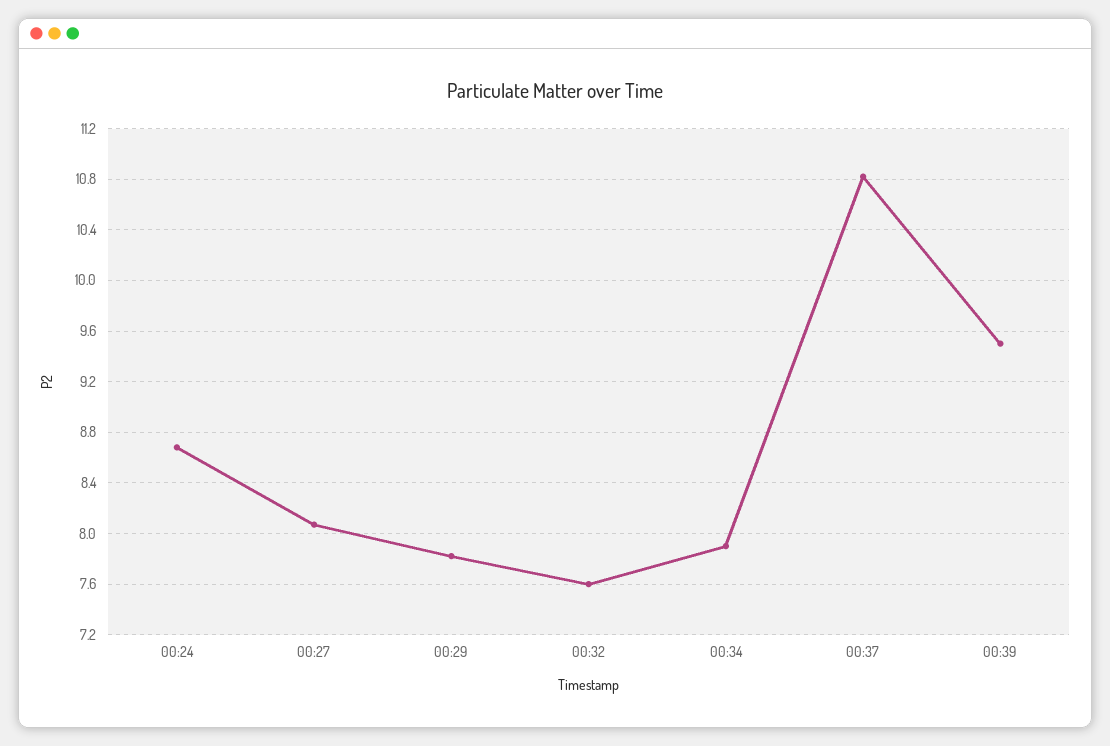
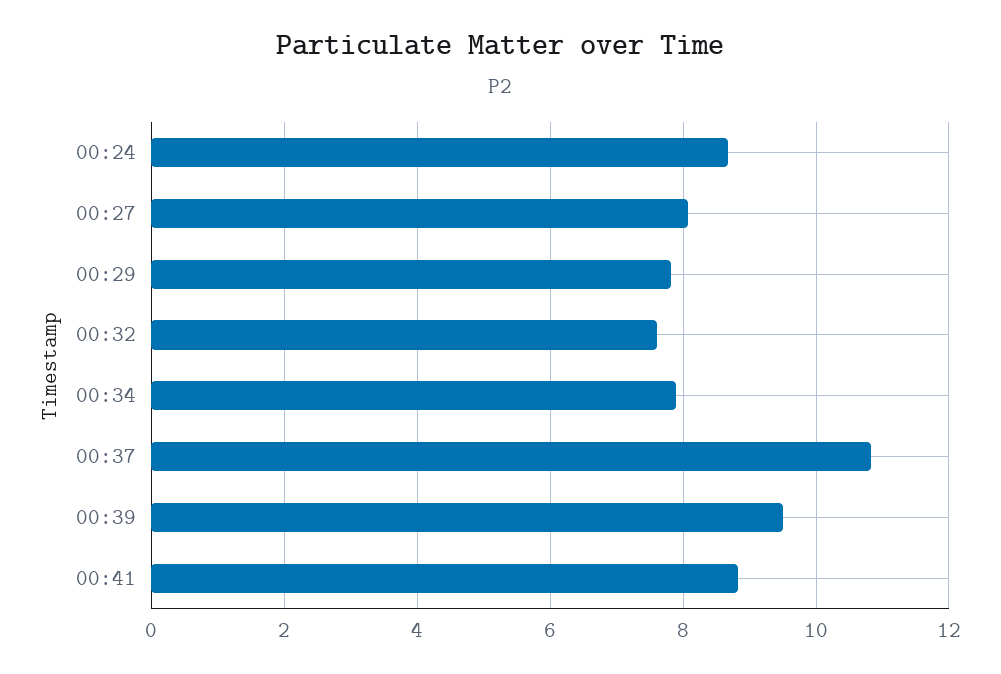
00:41: none -> 8.8

